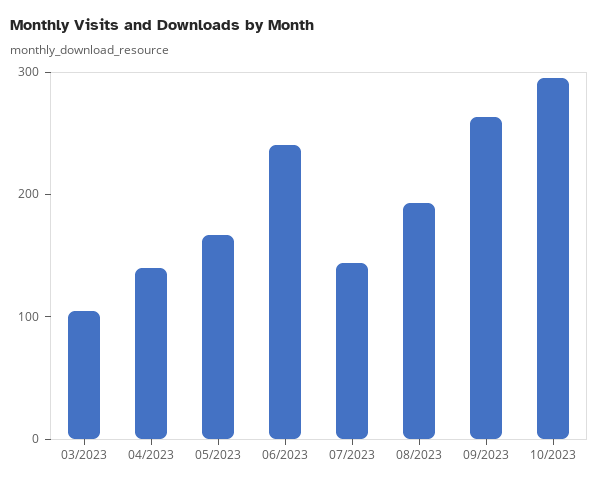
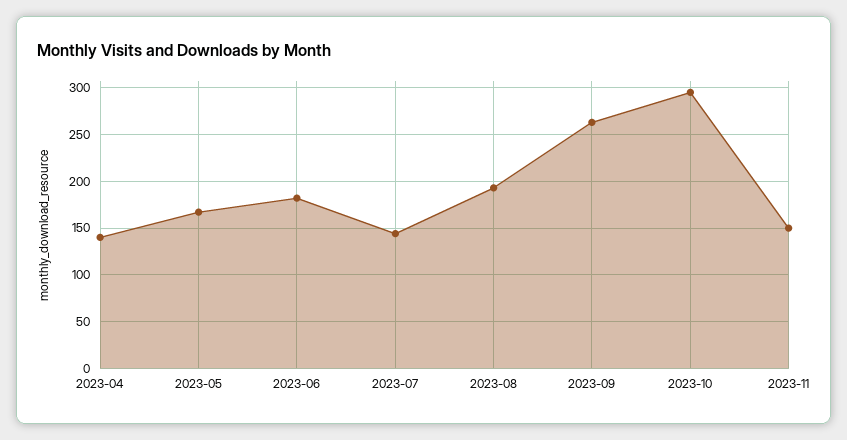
03/2023: 100 -> none
06/2023: 240 -> 180
2023-11: none -> 150

